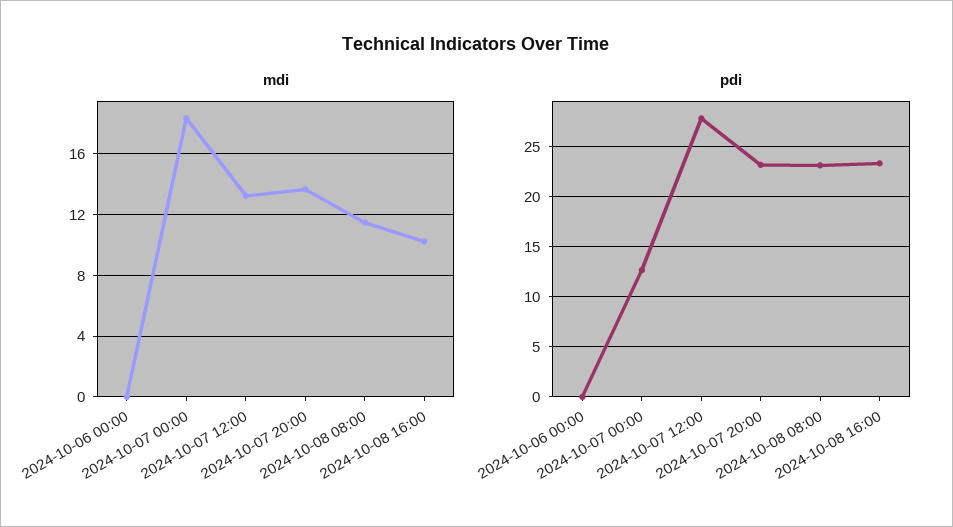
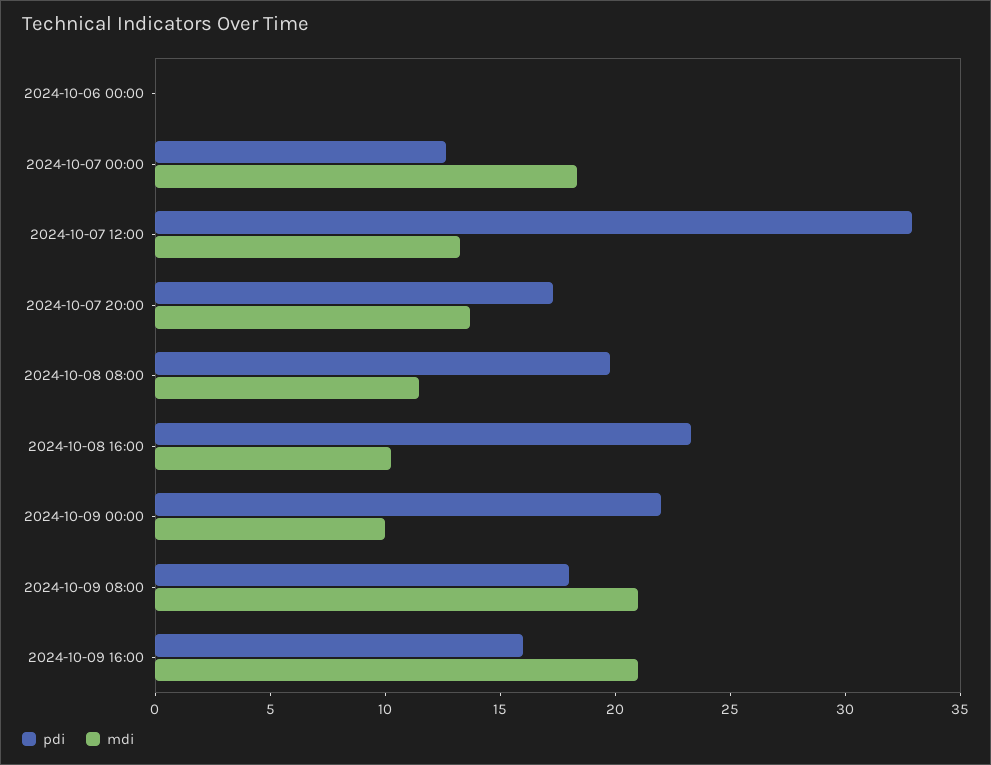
pdi, 2024-10-07 12:00: 28 -> 33
pdi, 2024-10-07 20:00: 23 -> 17
pdi, 2024-10-08 08:00: 23 -> 20
pdi, 2024-10-09 00:00: none -> 22
mdi, 2024-10-09 00:00: none -> 10
pdi, 2024-10-09 08:00: none -> 18
mdi, 2024-10-09 08:00: none -> 21
pdi, 2024-10-09 16:00: none -> 16
mdi, 2024-10-09 16:00: none -> 21

